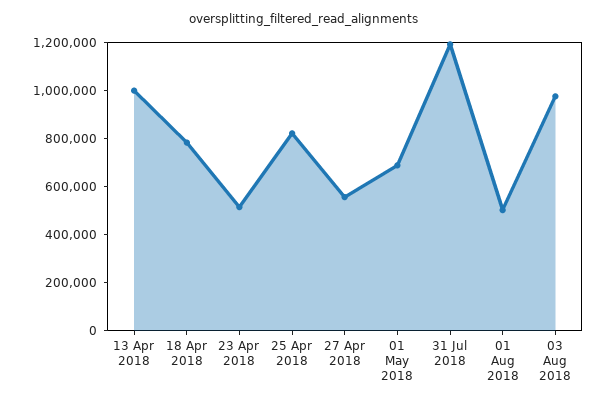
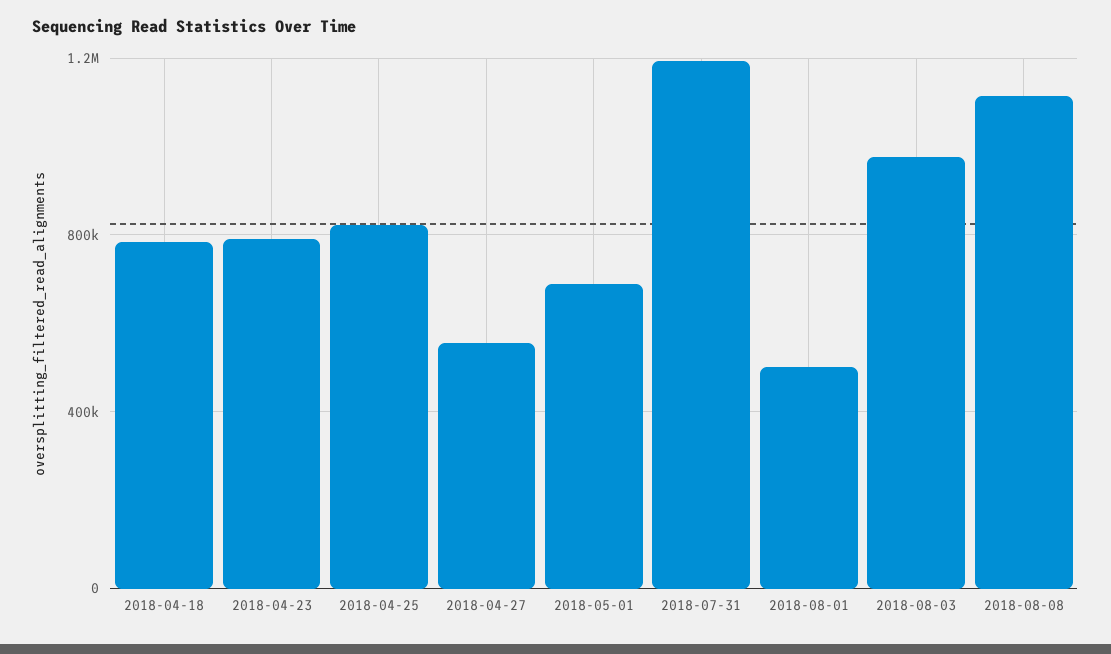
13 Apr 2018: 1000000 -> none
23 Apr 2018: 500000 -> 800000
2018-08-08: none -> 1100000

